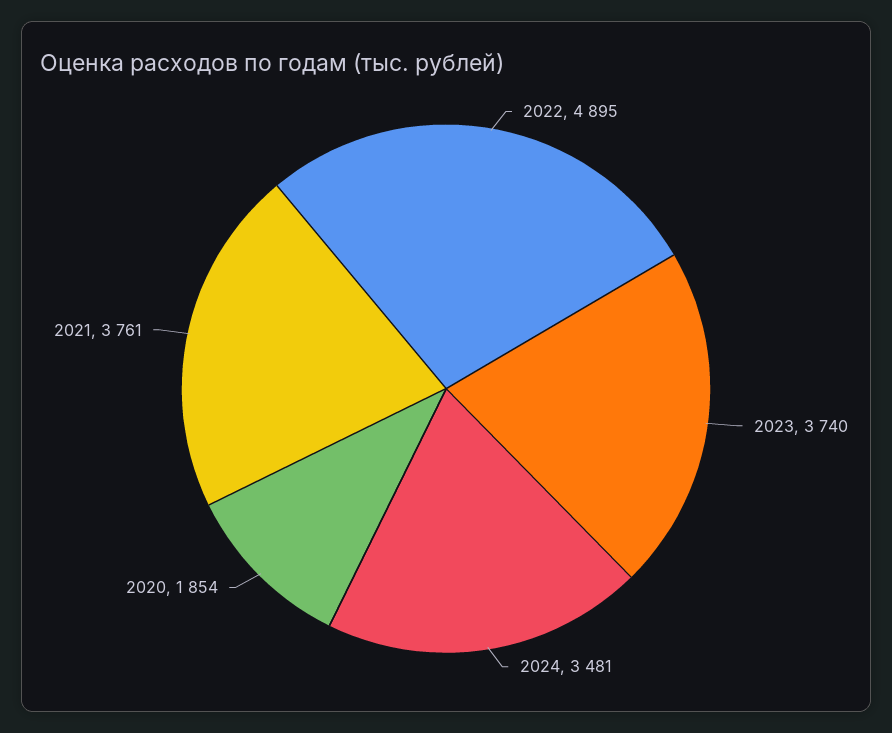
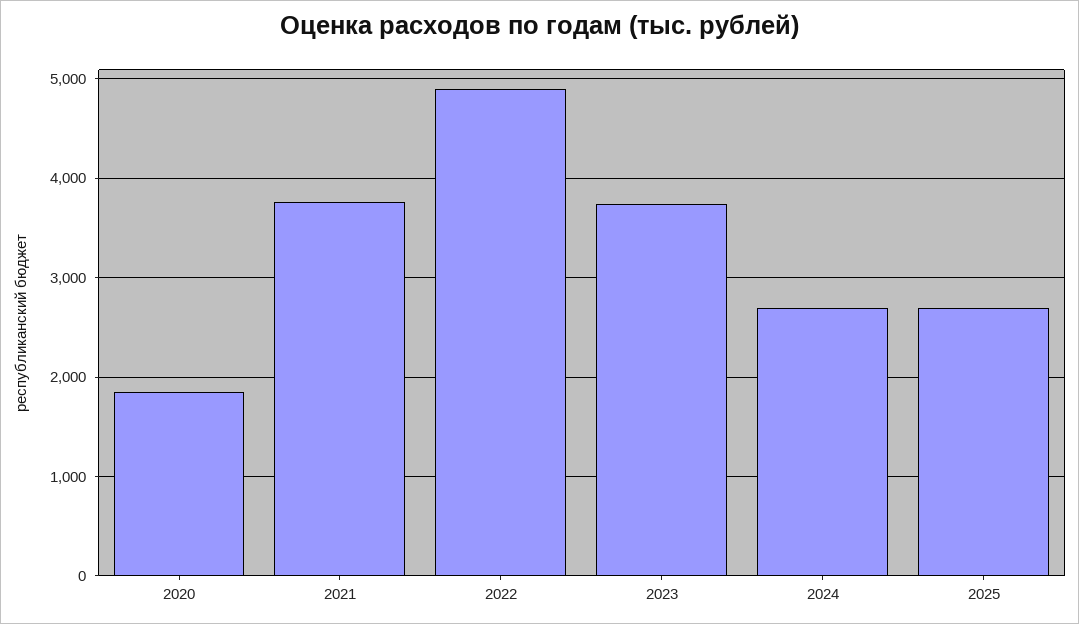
2024: 3481 -> 2700
2025: none -> 2700

